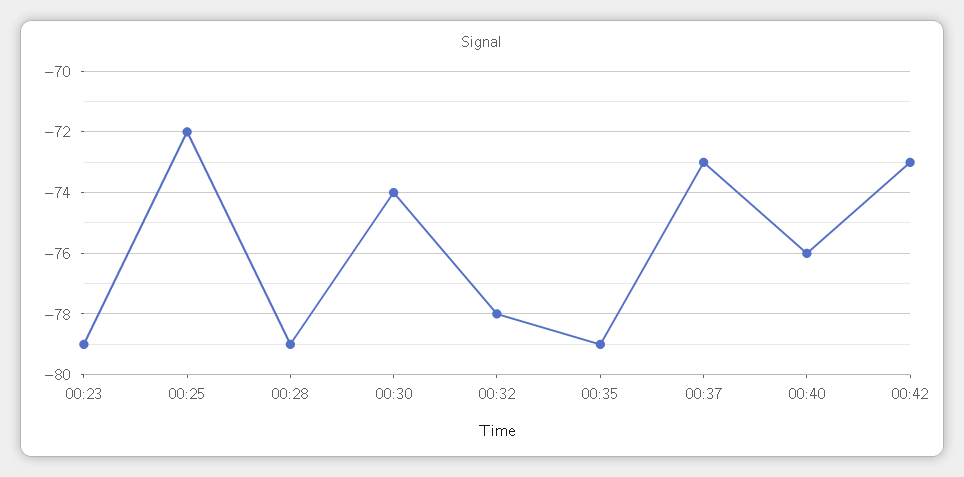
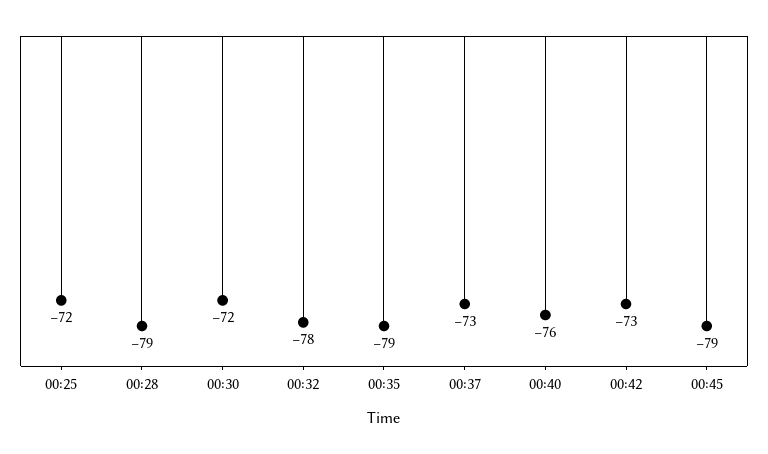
00:23: -79 -> none
00:30: -74 -> -72
00:45: none -> -79

